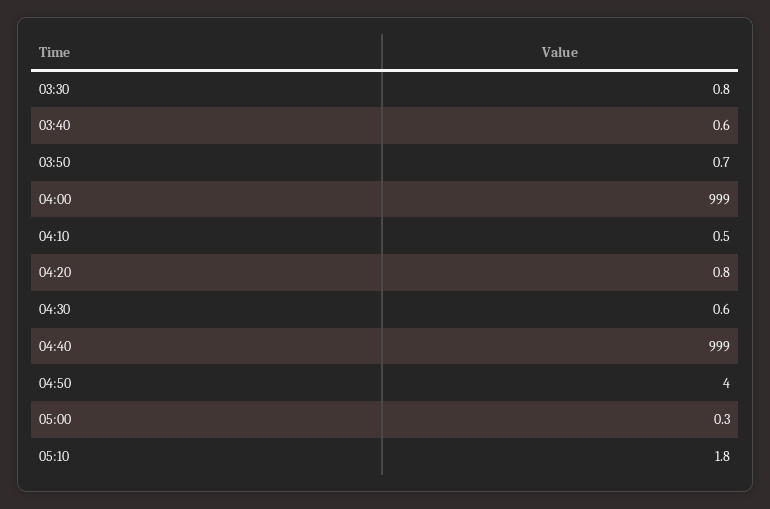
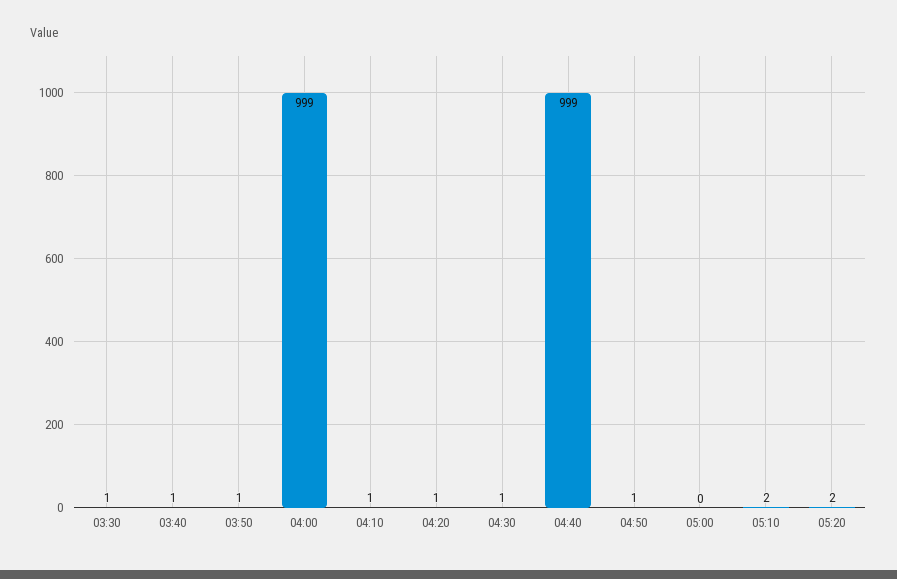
04:50: 4 -> 1
05:20: none -> 2

